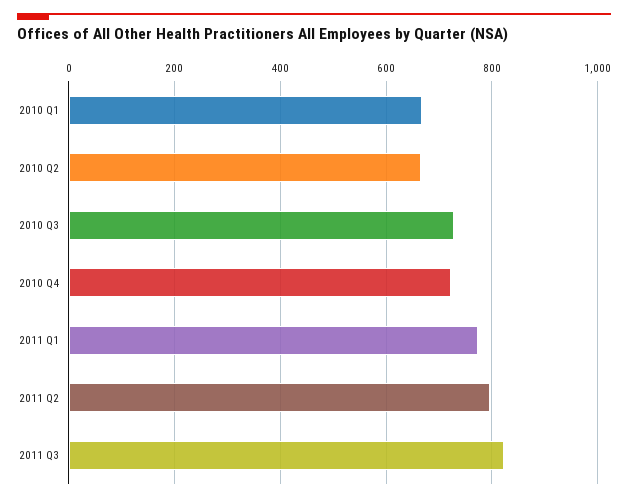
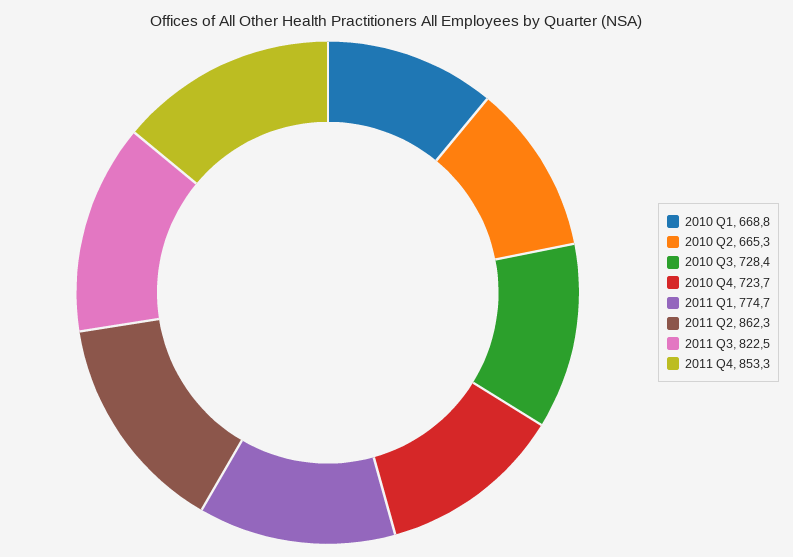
2011 Q2: 800 -> 862.3
2011 Q4: none -> 853.3

